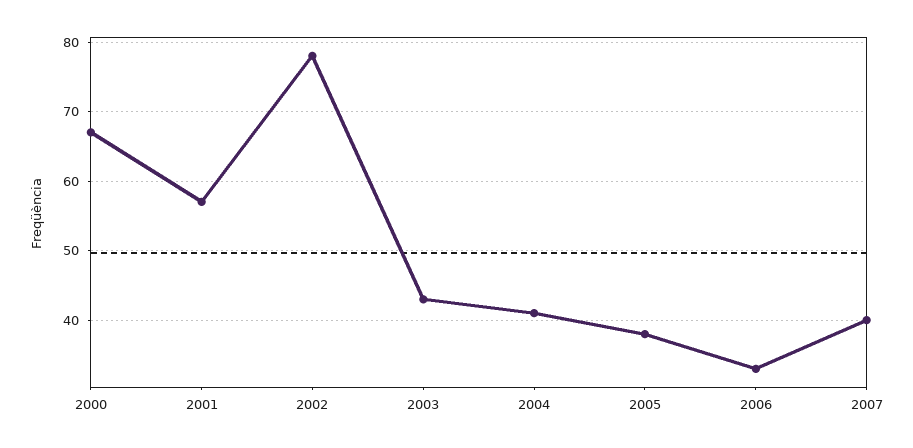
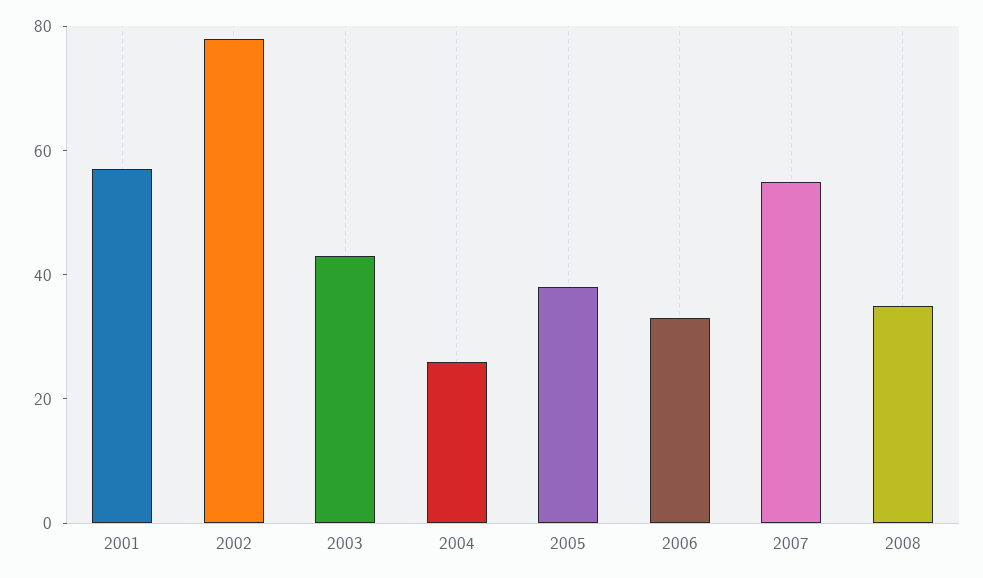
2000: 67 -> none
2004: 41 -> 25
2007: 40 -> 55
2008: none -> 35

